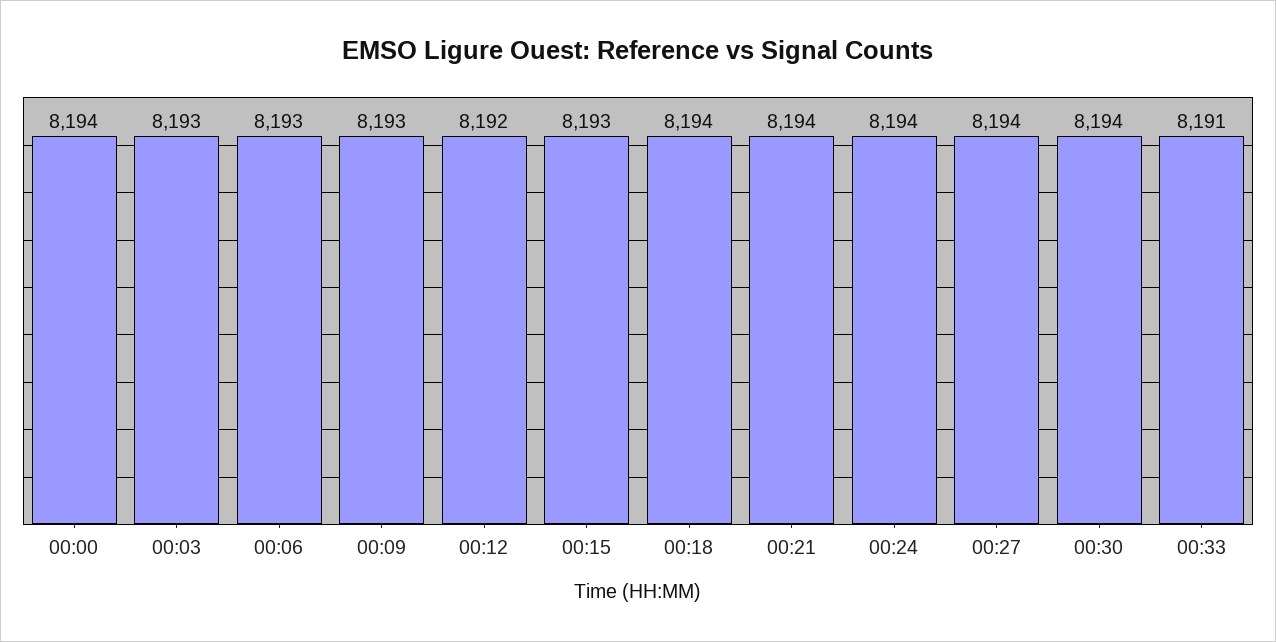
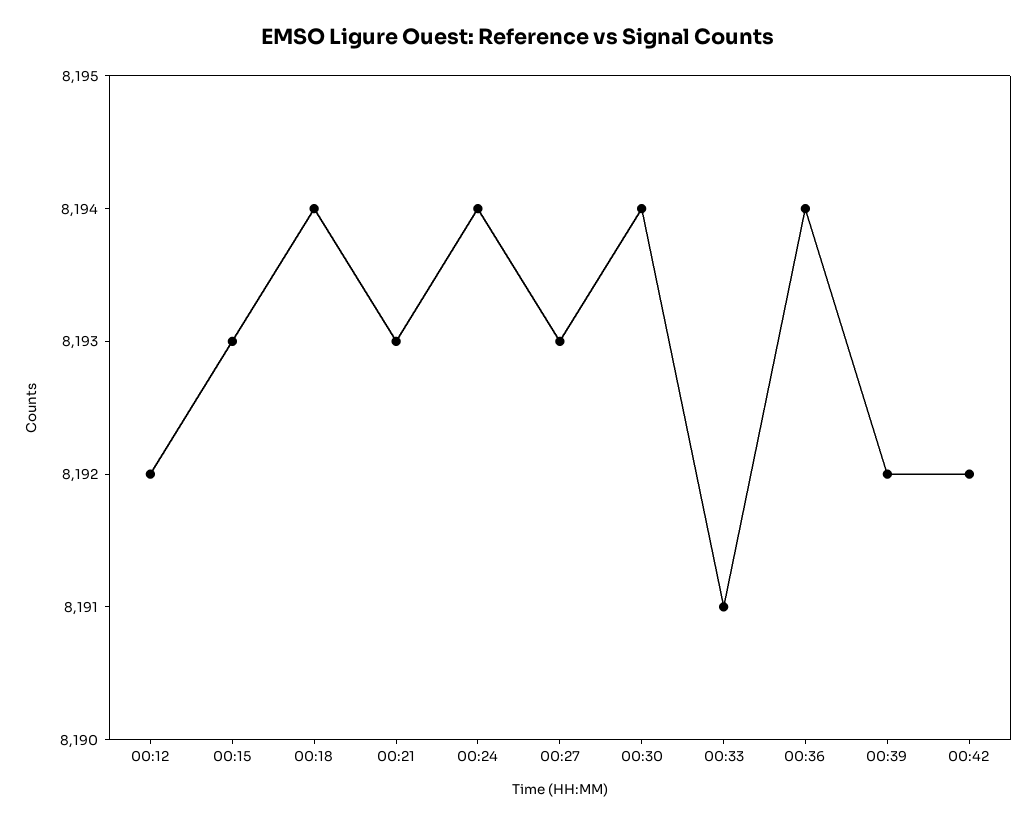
00:00: 8194 -> none
00:03: 8193 -> none
00:06: 8193 -> none
00:09: 8193 -> none
00:21: 8194 -> 8193
00:27: 8194 -> 8193
00:36: none -> 8194
00:39: none -> 8192
00:42: none -> 8192

